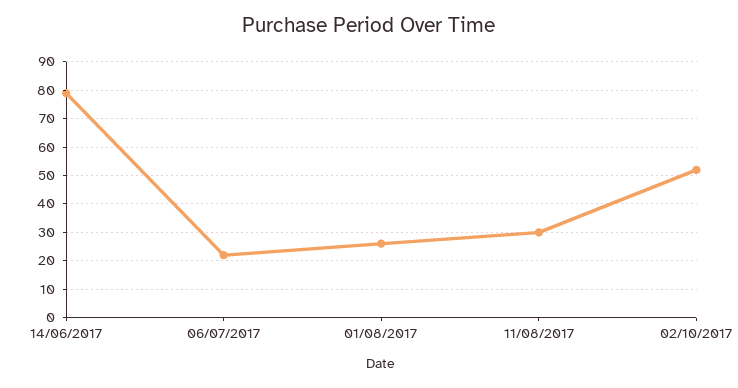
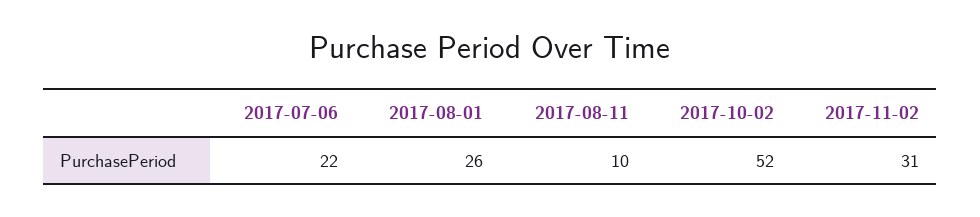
14/06/2017: 80 -> none
11/08/2017: 30 -> 10
2017-11-02: none -> 31

